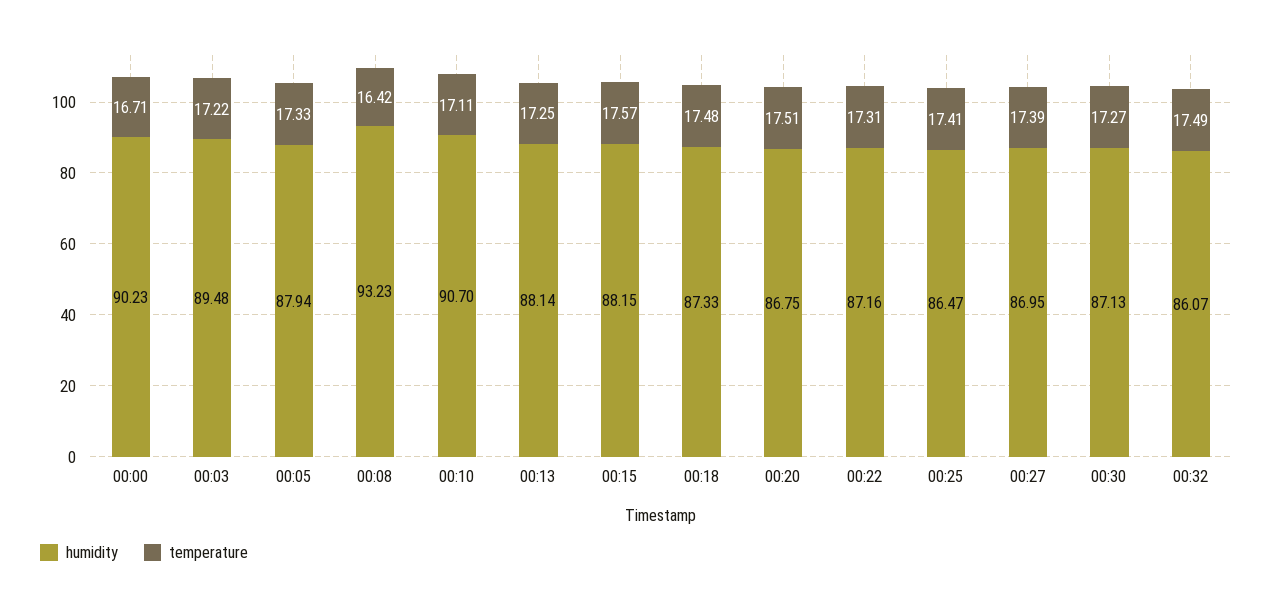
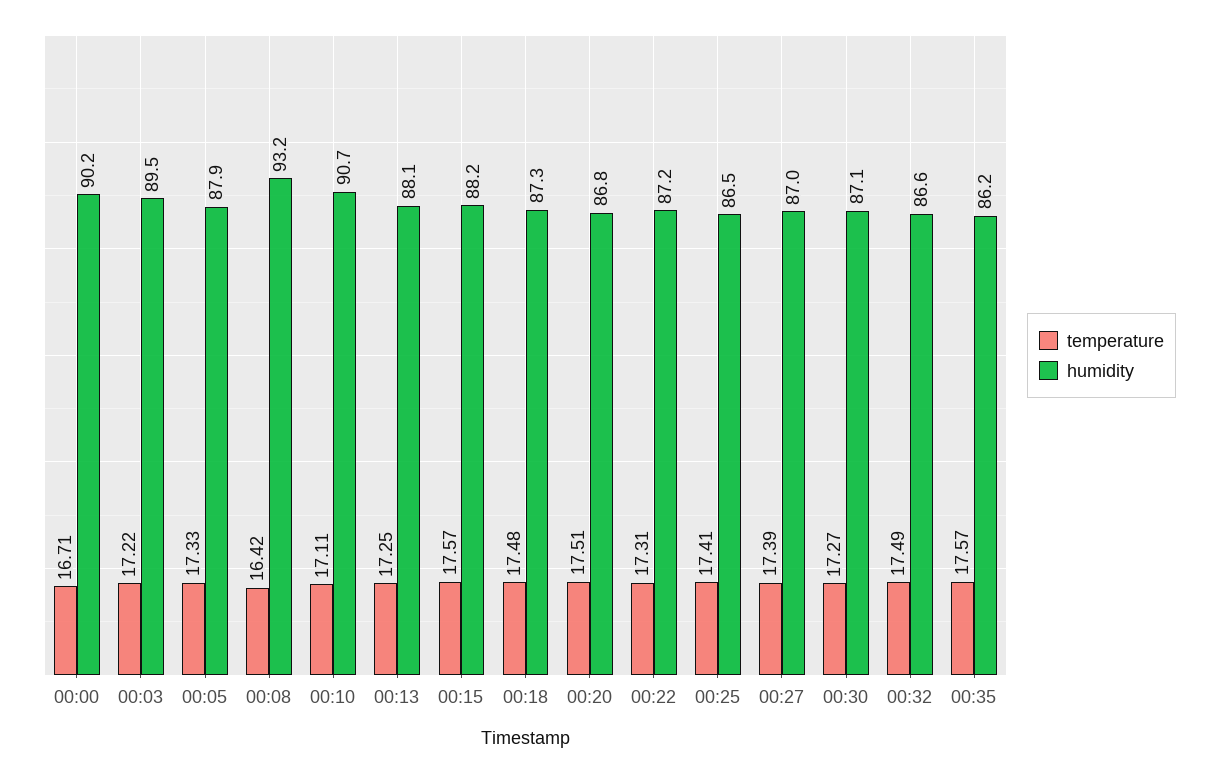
humidity, 00:32: 86.07 -> 86.6
temperature, 00:35: none -> 17.57
humidity, 00:35: none -> 86.2

